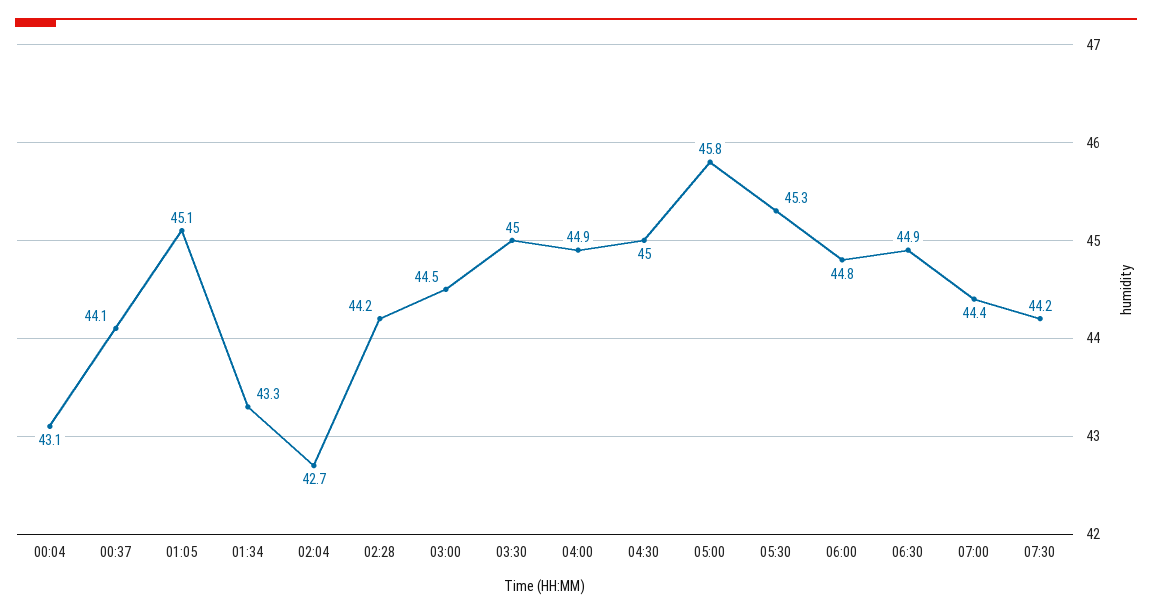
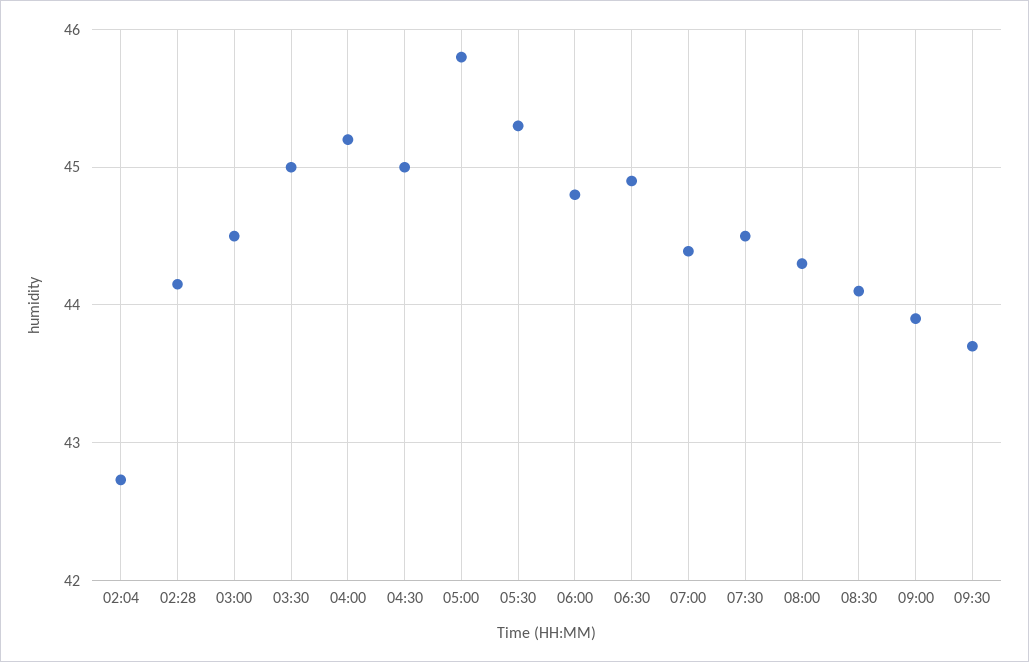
00:04: 43.1 -> none
00:37: 44.1 -> none
01:05: 45.1 -> none
01:34: 43.3 -> none
04:00: 44.9 -> 45.2
07:30: 44.2 -> 44.5
08:00: none -> 44.3
08:30: none -> 44.1
09:00: none -> 43.9
09:30: none -> 43.7

